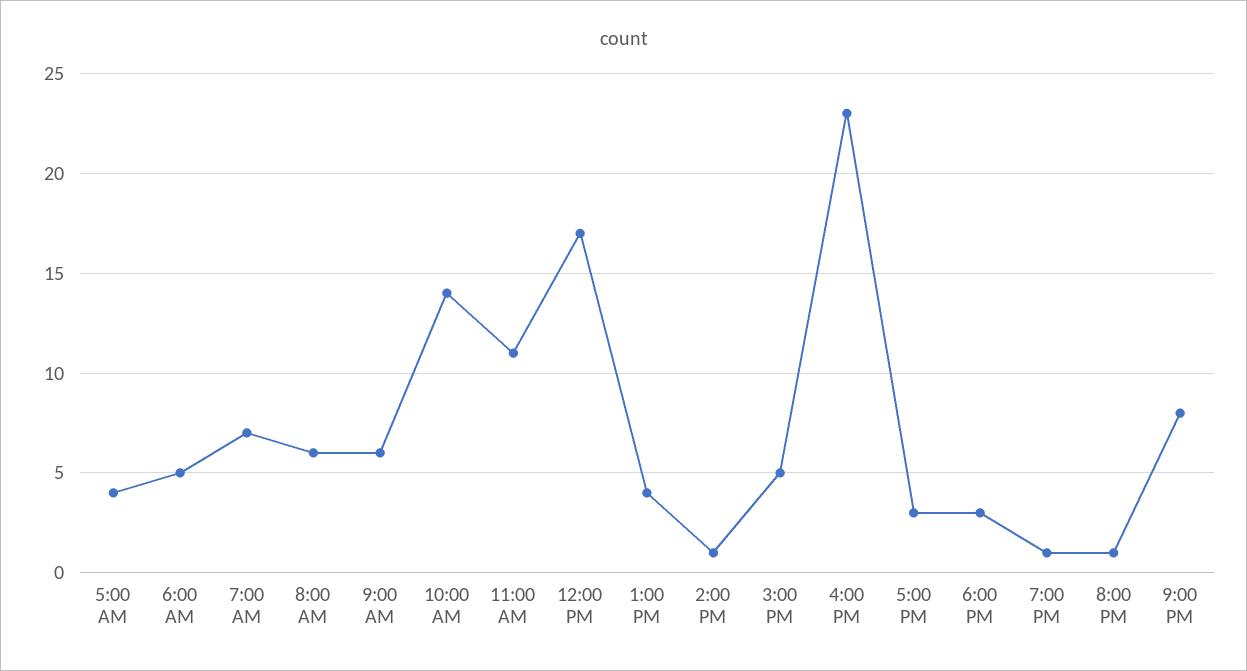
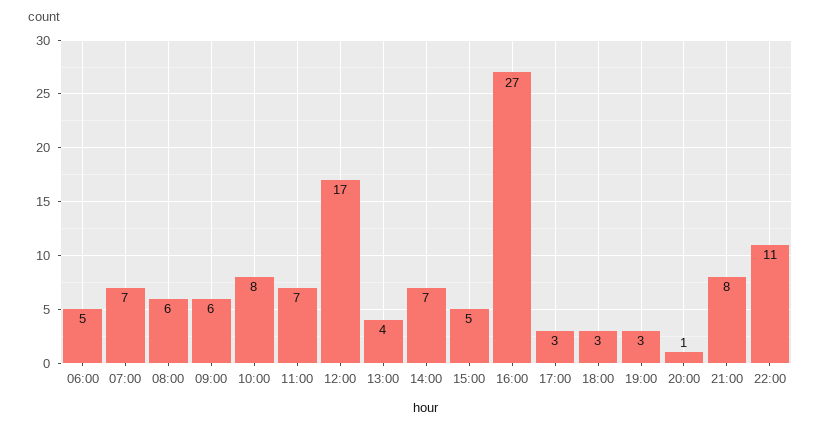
5:00 AM: 4 -> none
10:00 AM: 14 -> 8
11:00 AM: 11 -> 7
2:00 PM: 1 -> 7
4:00 PM: 23 -> 27
7:00 PM: 1 -> 3
22:00: none -> 11

